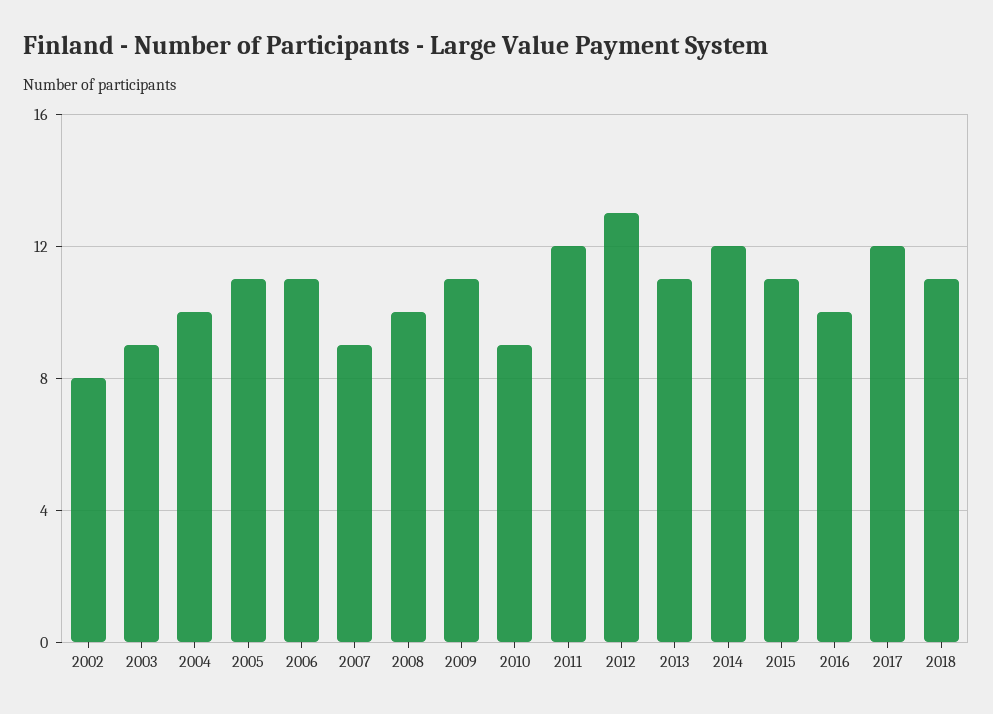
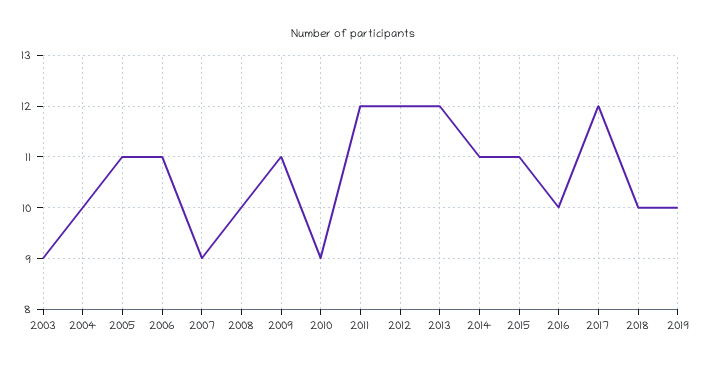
2002: 8 -> none
2012: 13 -> 12
2013: 11 -> 12
2014: 12 -> 11
2018: 11 -> 10
2019: none -> 10

